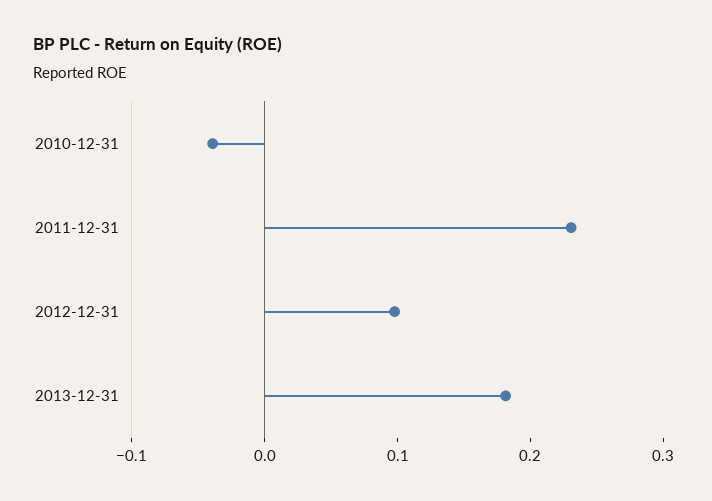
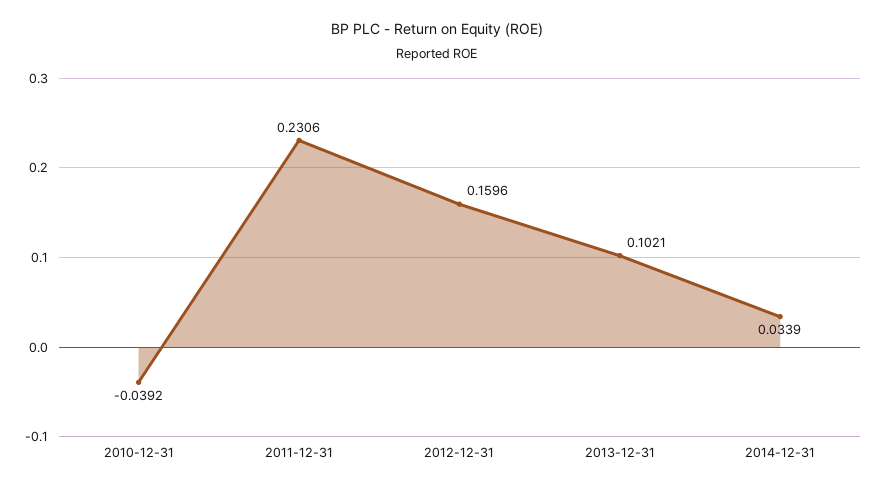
2012-12-31: 0.1 -> 0.1596
2013-12-31: 0.18 -> 0.1021
2014-12-31: none -> 0.0339

